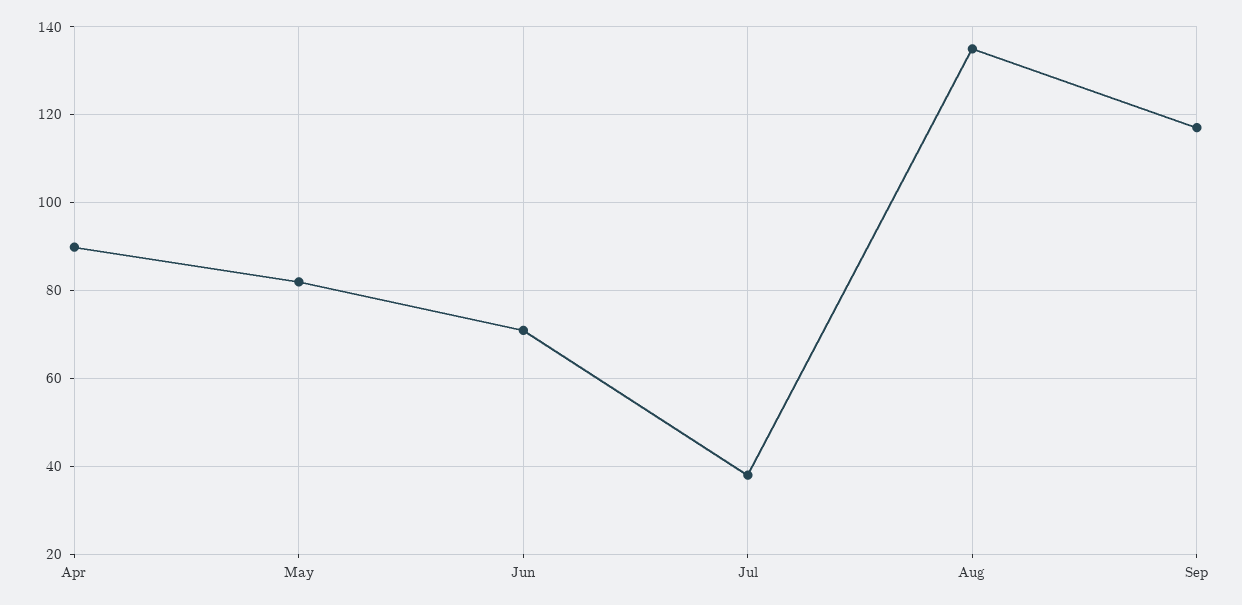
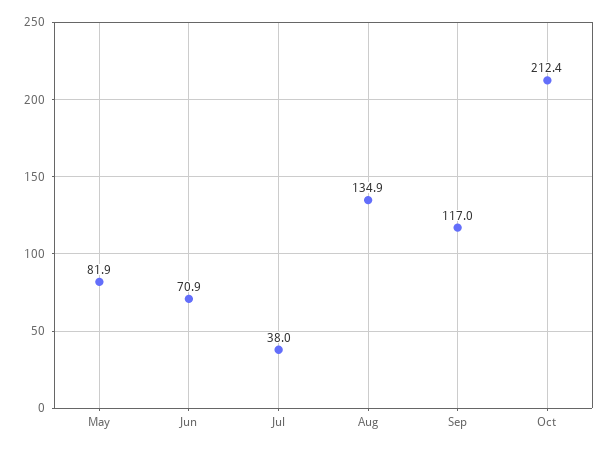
Apr: 90 -> none
Oct: none -> 212.4

